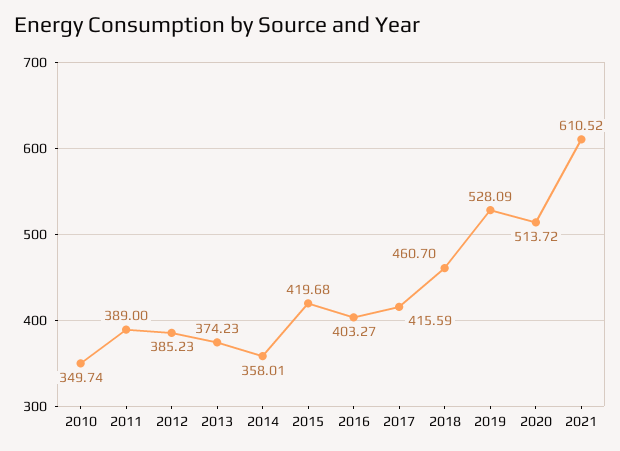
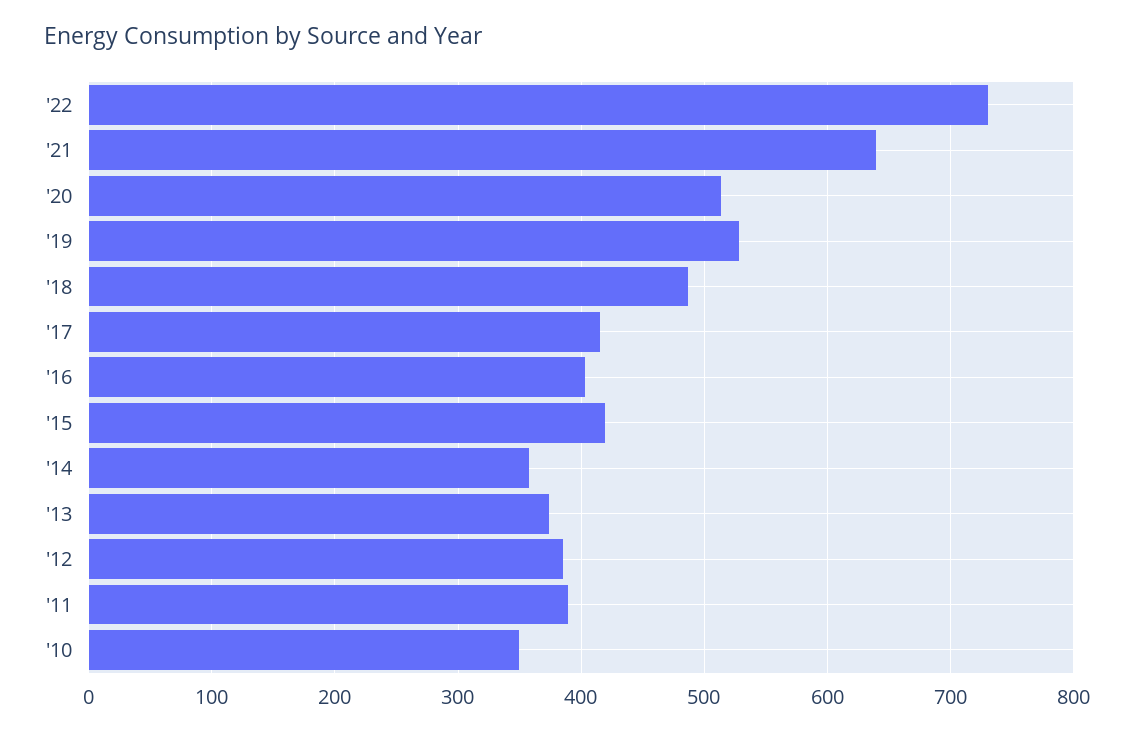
2018: 460.7 -> 490
2021: 610.52 -> 640
'22: none -> 730

